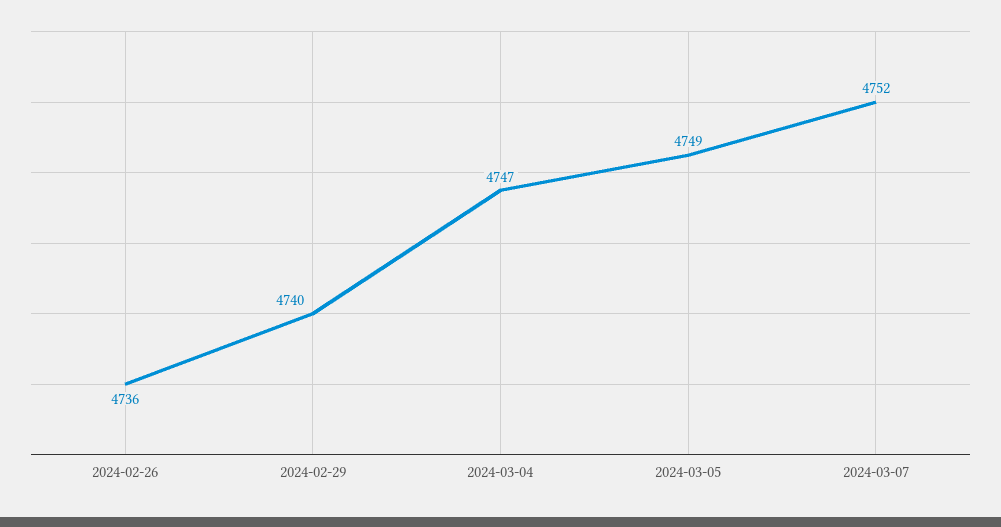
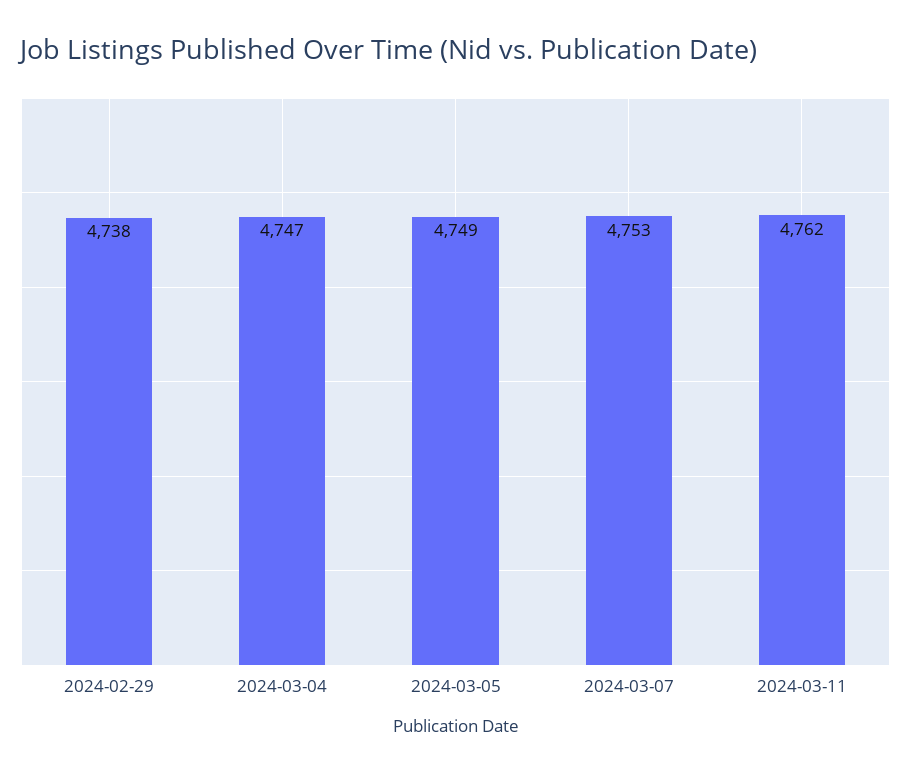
2024-02-26: 4736 -> none
2024-02-29: 4740 -> 4738
2024-03-07: 4752 -> 4753
2024-03-11: none -> 4762

